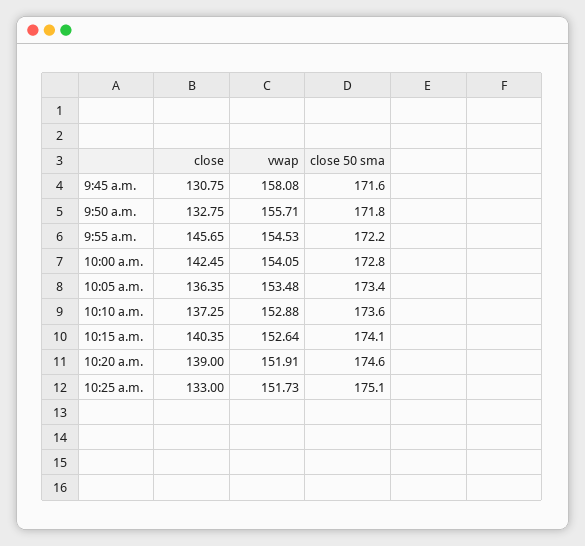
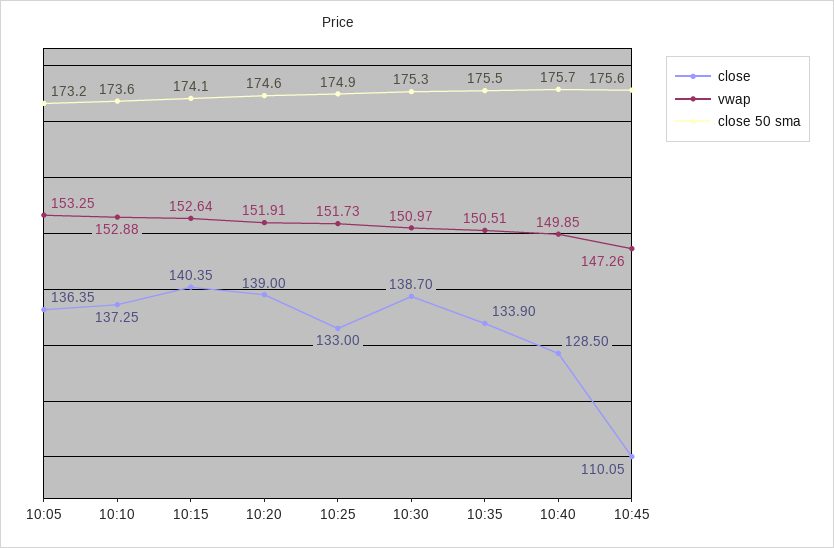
close, 9:45 a.m.: 130.75 -> none
vwap, 9:45 a.m.: 158.08 -> none
close 50 sma, 9:45 a.m.: 171.6 -> none
close, 9:50 a.m.: 132.75 -> none
vwap, 9:50 a.m.: 155.71 -> none
close 50 sma, 9:50 a.m.: 171.8 -> none
close, 9:55 a.m.: 145.65 -> none
vwap, 9:55 a.m.: 154.53 -> none
close 50 sma, 9:55 a.m.: 172.2 -> none
close, 10:00 a.m.: 142.45 -> none
vwap, 10:00 a.m.: 154.05 -> none
close 50 sma, 10:00 a.m.: 172.8 -> none
vwap, 10:05 a.m.: 153.48 -> 153.25
close 50 sma, 10:05 a.m.: 173.4 -> 173.2
close 50 sma, 10:25 a.m.: 175.1 -> 174.9
close, 10:30: none -> 138.7
vwap, 10:30: none -> 150.97
close 50 sma, 10:30: none -> 175.3
close, 10:35: none -> 133.9
vwap, 10:35: none -> 150.51
close 50 sma, 10:35: none -> 175.5
close, 10:40: none -> 128.5
vwap, 10:40: none -> 149.85
close 50 sma, 10:40: none -> 175.7
close, 10:45: none -> 110.05
vwap, 10:45: none -> 147.26
close 50 sma, 10:45: none -> 175.6

